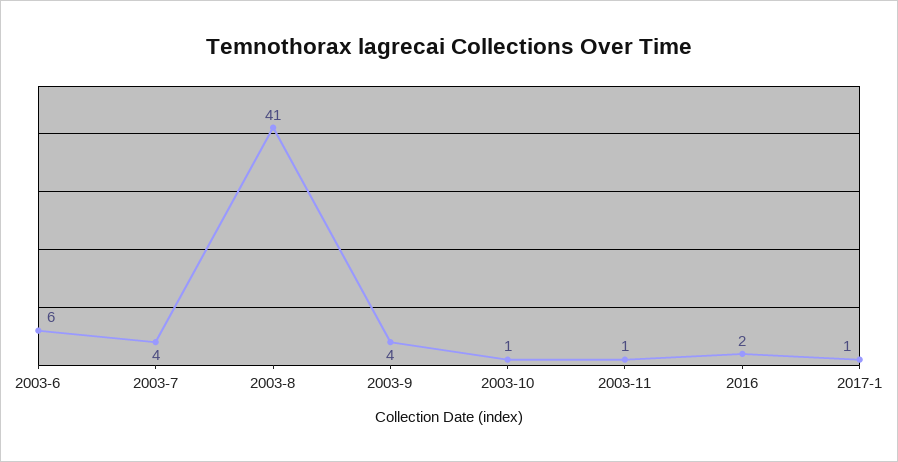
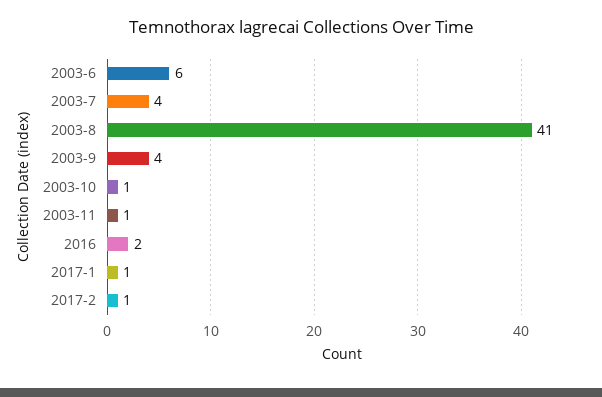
2017-2: none -> 1

